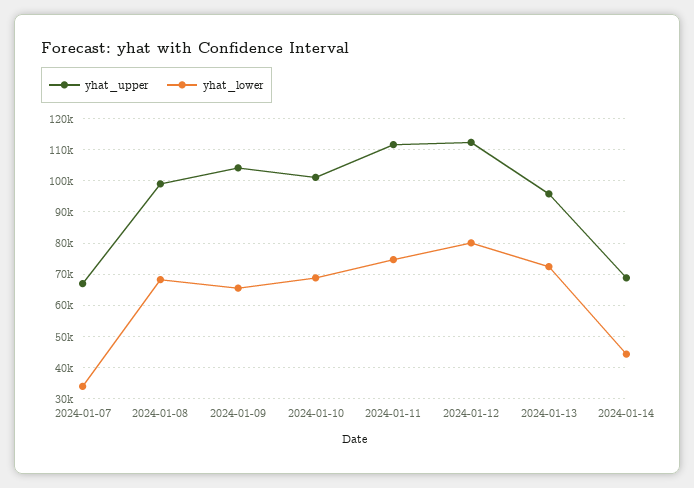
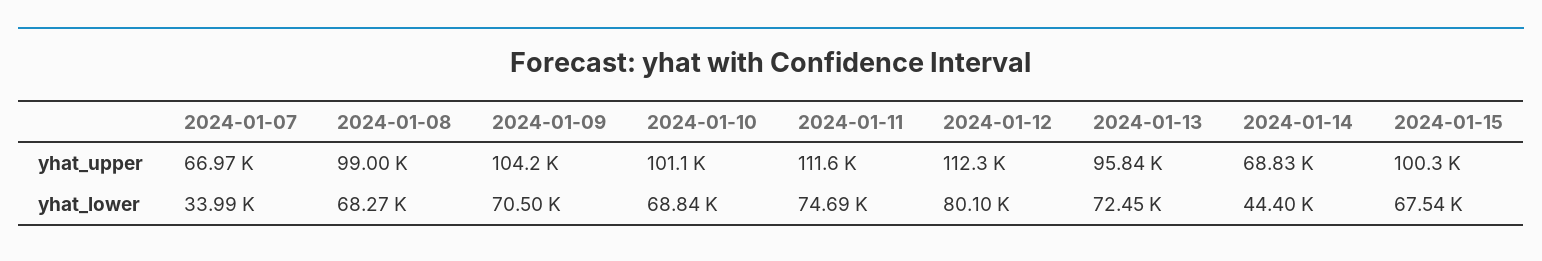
yhat_lower, 2024-01-09: 66000 -> 70500
yhat_upper, 2024-01-15: none -> 100300
yhat_lower, 2024-01-15: none -> 67540

